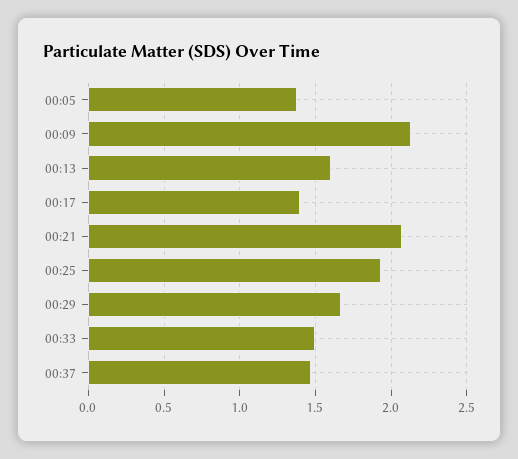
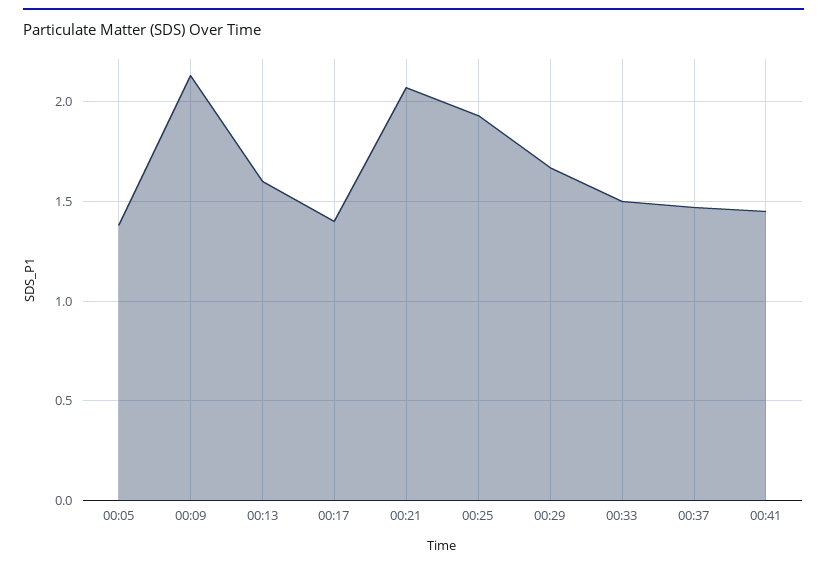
00:41: none -> 1.45

